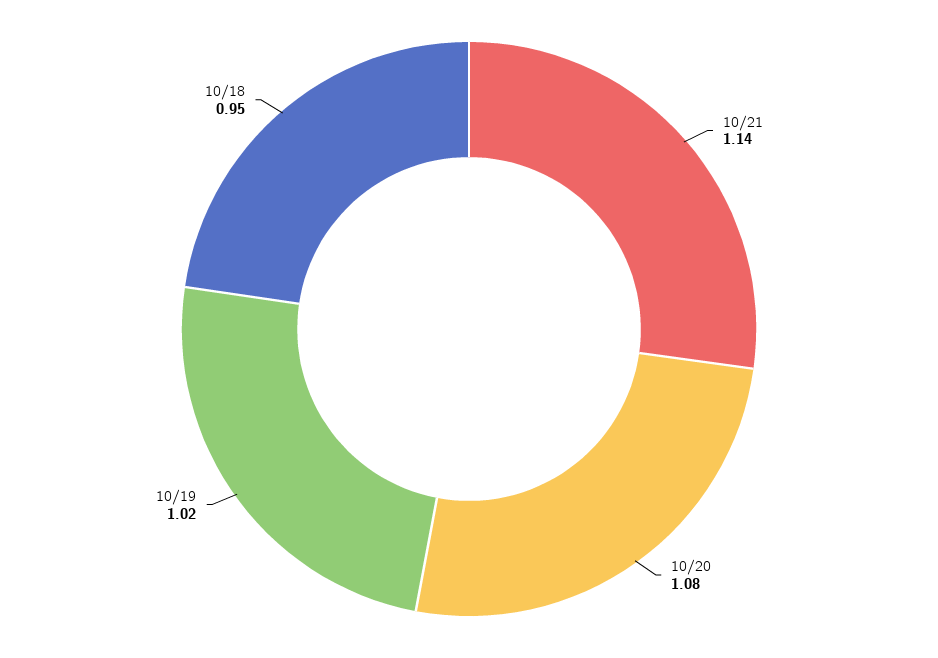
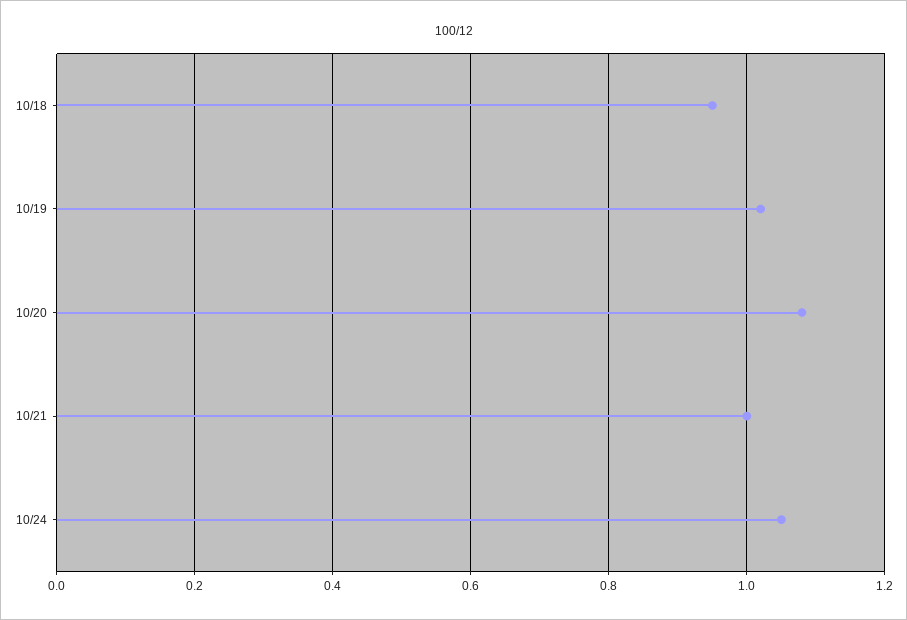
10/21: 1.14 -> 1
10/24: none -> 1.05

